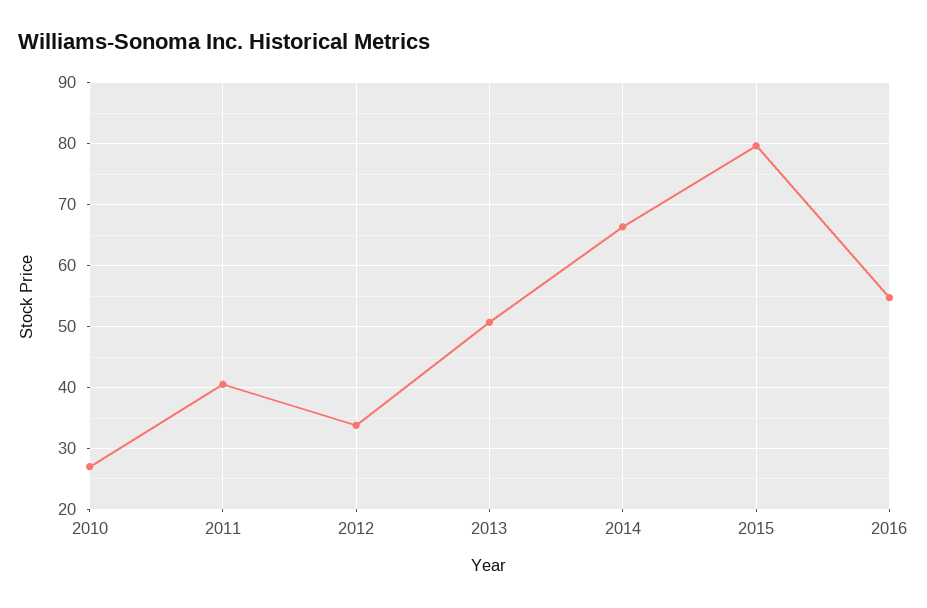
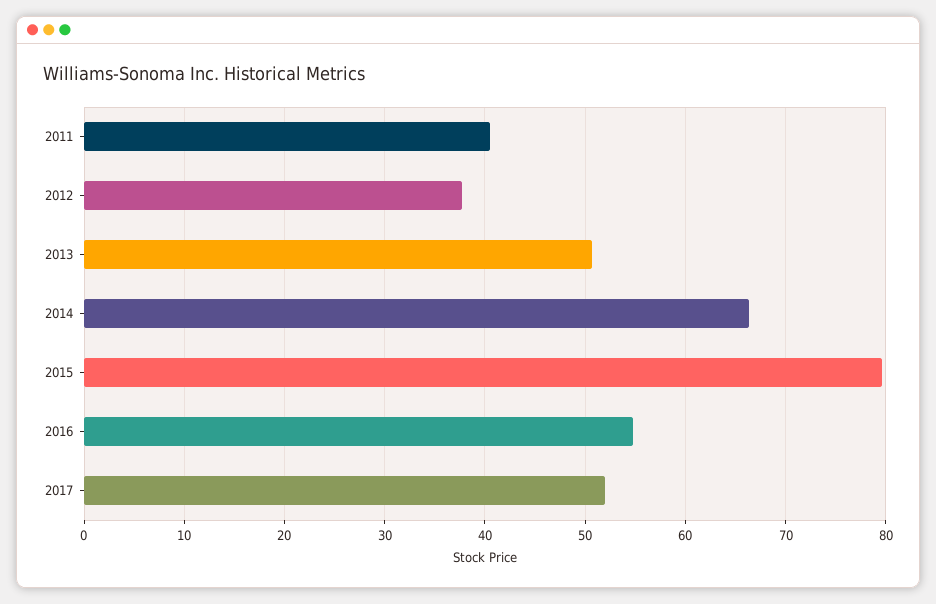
2010: 27 -> none
2012: 34 -> 38
2017: none -> 52

